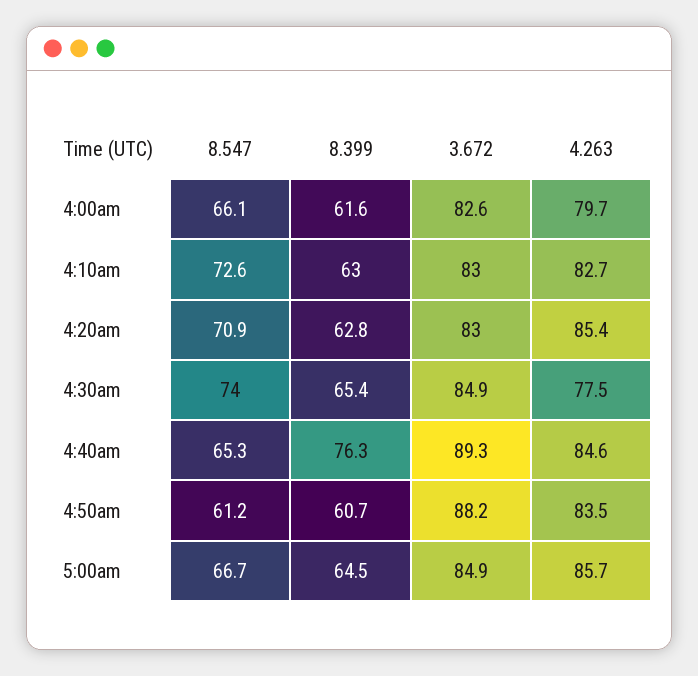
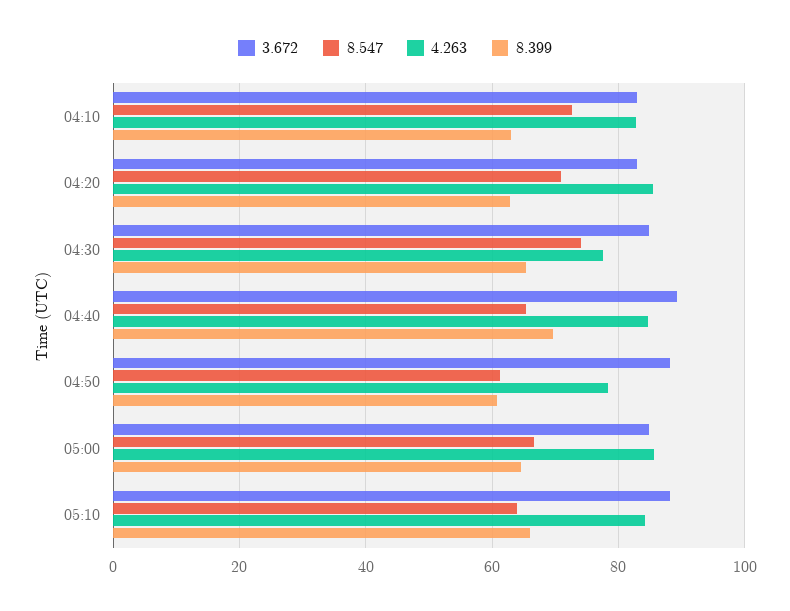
8.547, 4:00am: 66.1 -> none
8.399, 4:00am: 61.6 -> none
3.672, 4:00am: 82.6 -> none
4.263, 4:00am: 79.7 -> none
8.399, 4:40am: 76.3 -> 70
4.263, 4:50am: 83.5 -> 78
3.672, 05:10: none -> 88
8.547, 05:10: none -> 64
4.263, 05:10: none -> 84
8.399, 05:10: none -> 66

